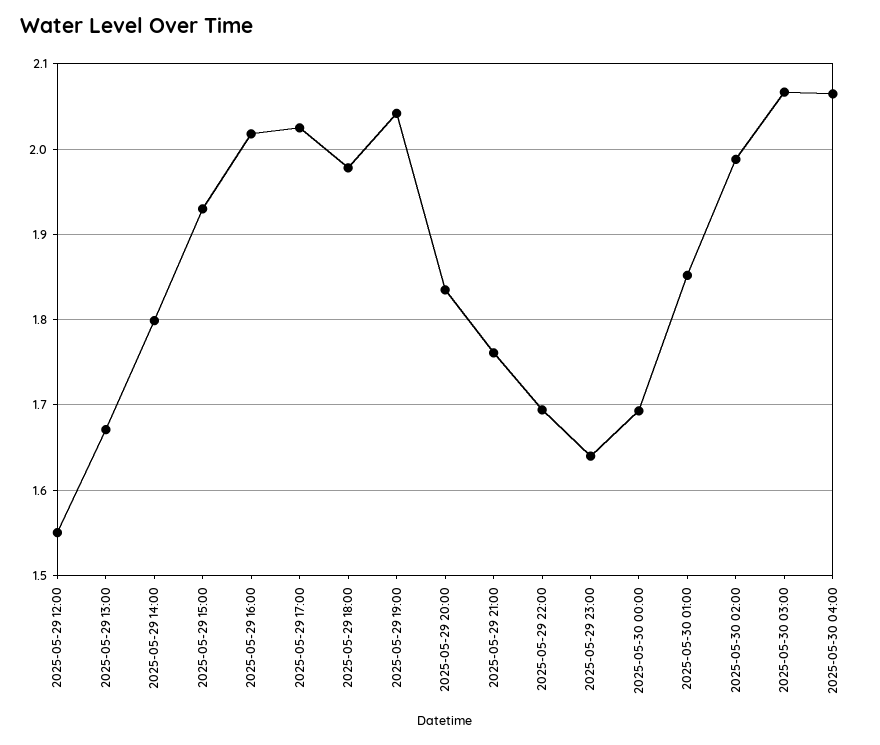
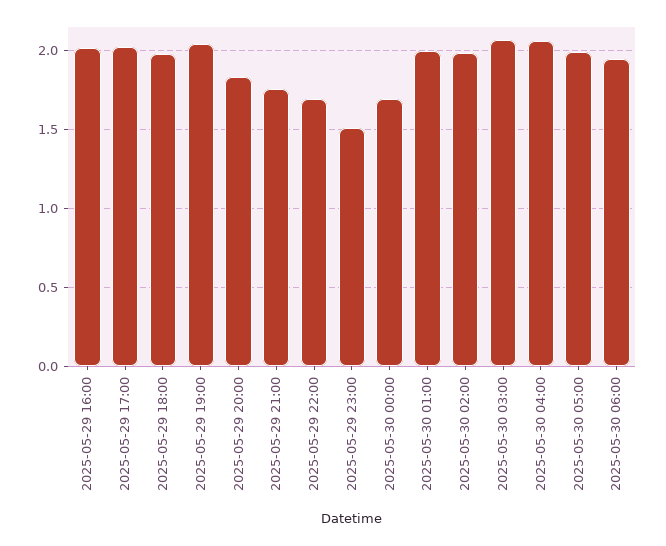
2025-05-29 12:00: 1.55 -> none
2025-05-29 13:00: 1.67 -> none
2025-05-29 14:00: 1.8 -> none
2025-05-29 15:00: 1.93 -> none
2025-05-29 23:00: 1.64 -> 1.5
2025-05-30 01:00: 1.85 -> 2
2025-05-30 05:00: none -> 2
2025-05-30 06:00: none -> 1.95

